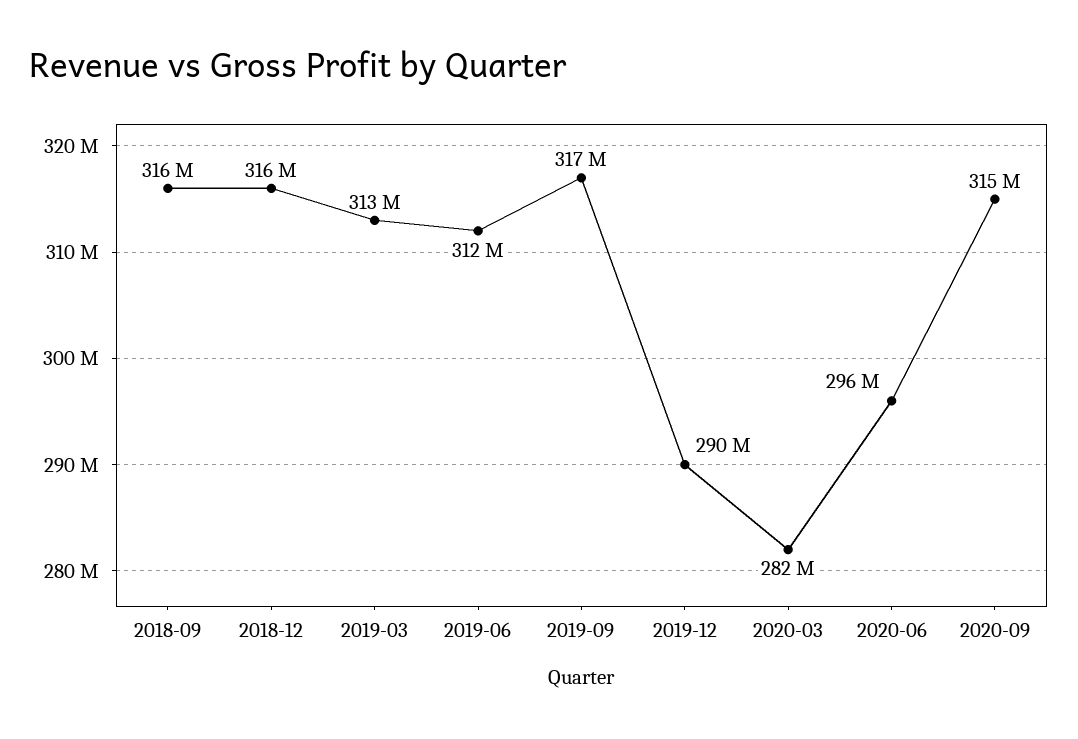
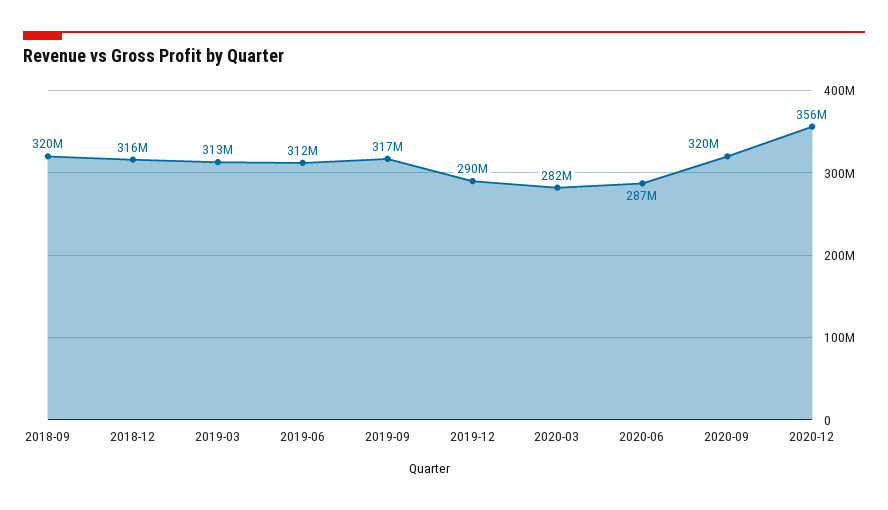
2018-09: 316000000 -> 320000000
2020-06: 296000000 -> 287000000
2020-09: 315000000 -> 320000000
2020-12: none -> 356000000

